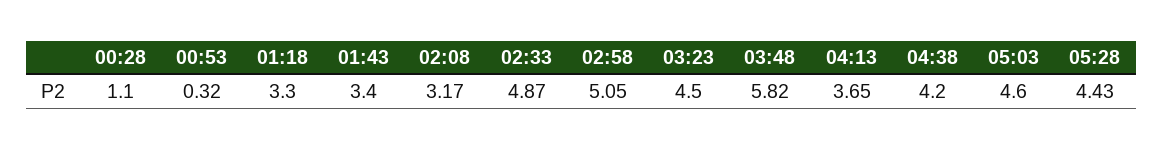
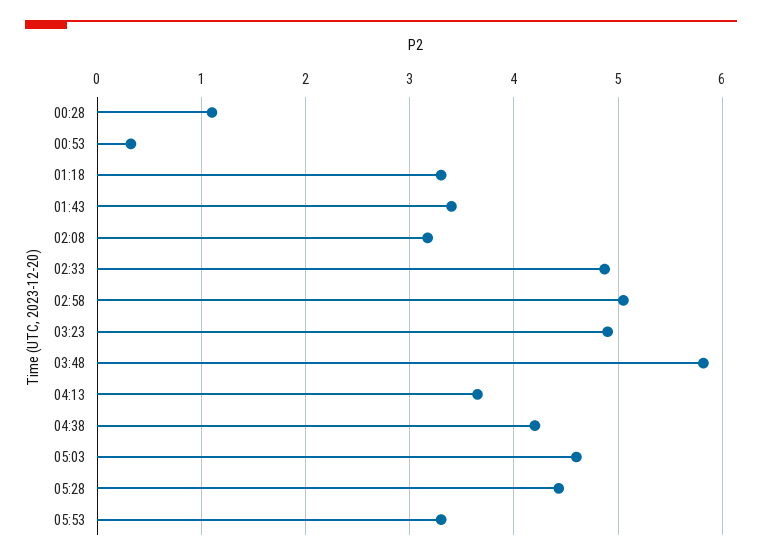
03:23: 4.5 -> 4.9
05:53: none -> 3.3

